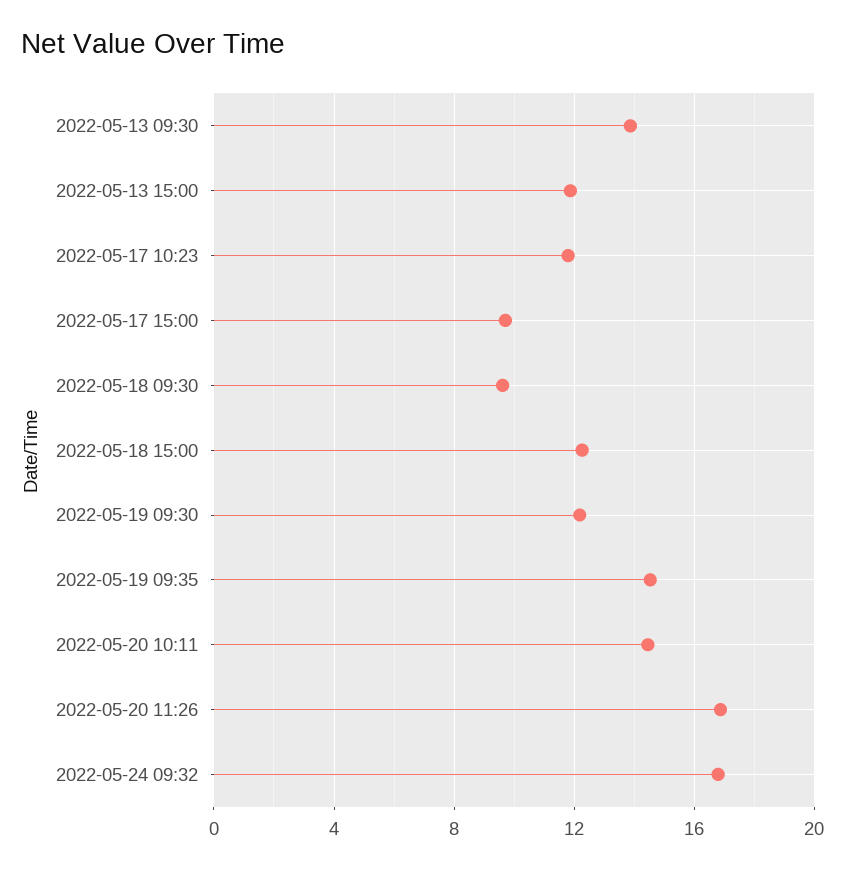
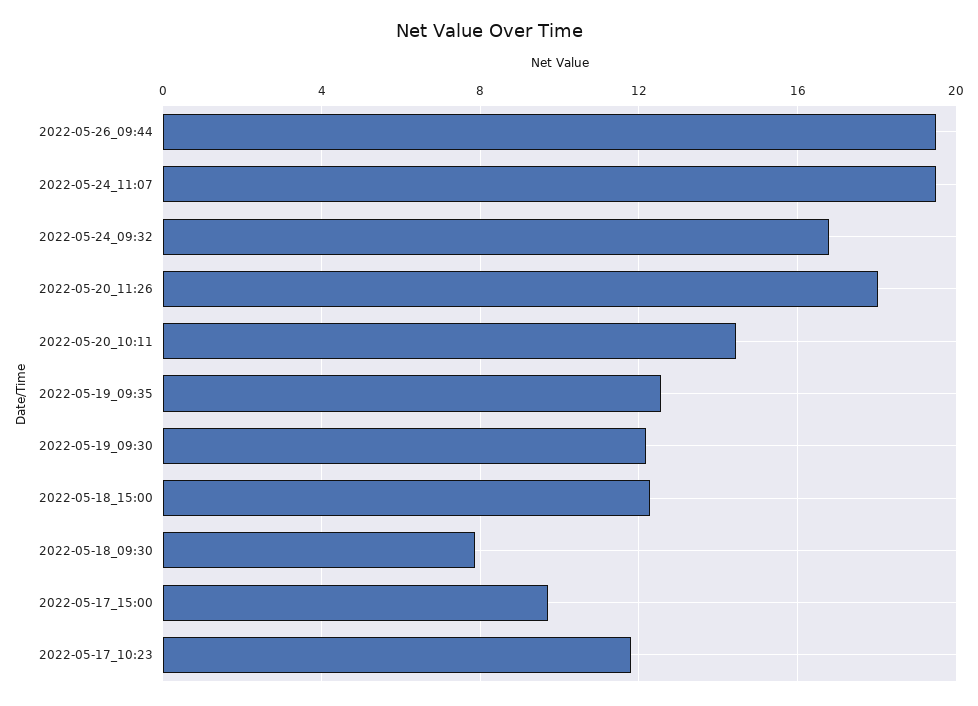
2022-05-13 09:30: 14 -> none
2022-05-13 15:00: 12 -> none
2022-05-18 09:30: 9.5 -> 8
2022-05-19 09:35: 14.5 -> 12.5
2022-05-20 11:26: 17 -> 18
2022-05-26_09:44: none -> 19.5
2022-05-24_11:07: none -> 19.5

